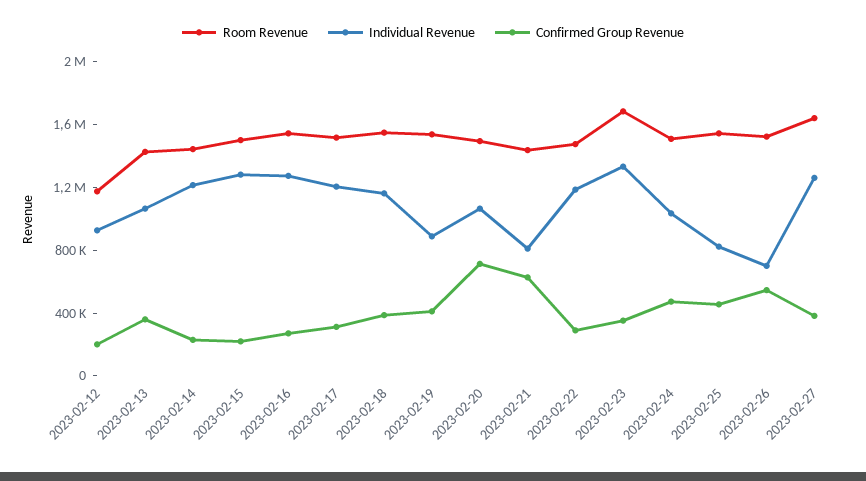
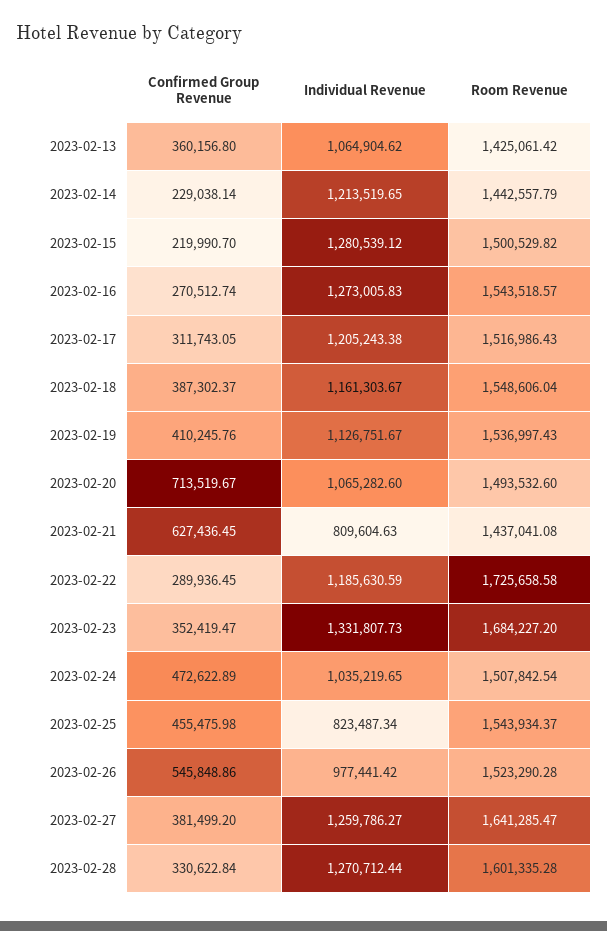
Room Revenue, 2023-02-12: 1200000 -> none
Individual Revenue, 2023-02-12: 900000 -> none
Confirmed Group Revenue, 2023-02-12: 200000 -> none
Individual Revenue, 2023-02-19: 900000 -> 1126751.67
Room Revenue, 2023-02-22: 1500000 -> 1725658.58
Individual Revenue, 2023-02-26: 700000 -> 977441.42
Confirmed Group Revenue, 2023-02-28: none -> 330622.84
Individual Revenue, 2023-02-28: none -> 1270712.44
Room Revenue, 2023-02-28: none -> 1601335.28

